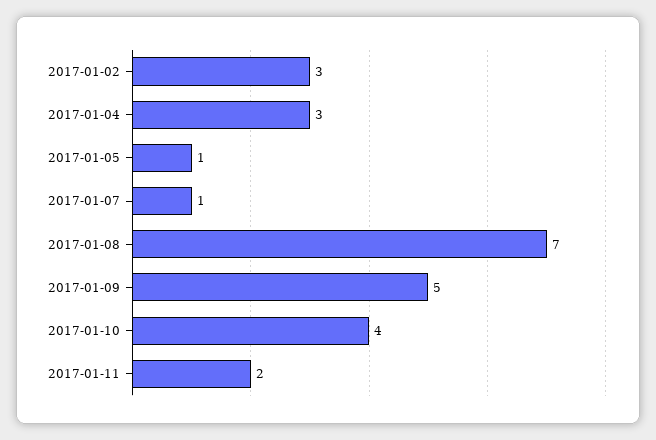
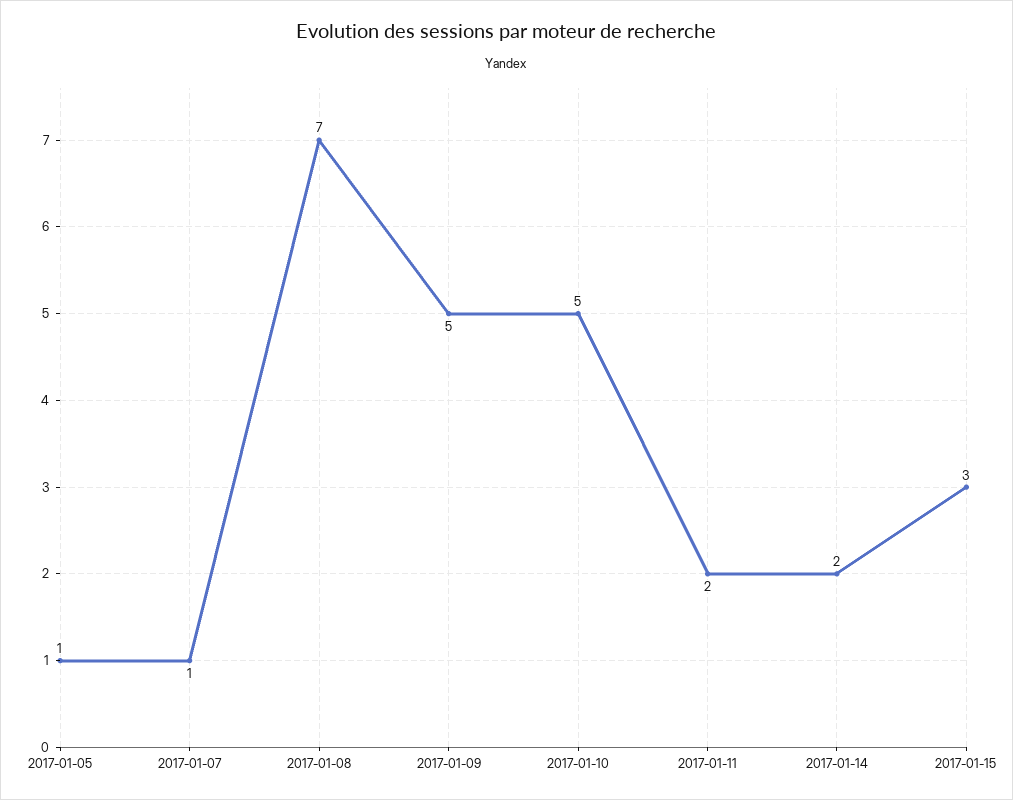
2017-01-02: 3 -> none
2017-01-04: 3 -> none
2017-01-10: 4 -> 5
2017-01-14: none -> 2
2017-01-15: none -> 3

